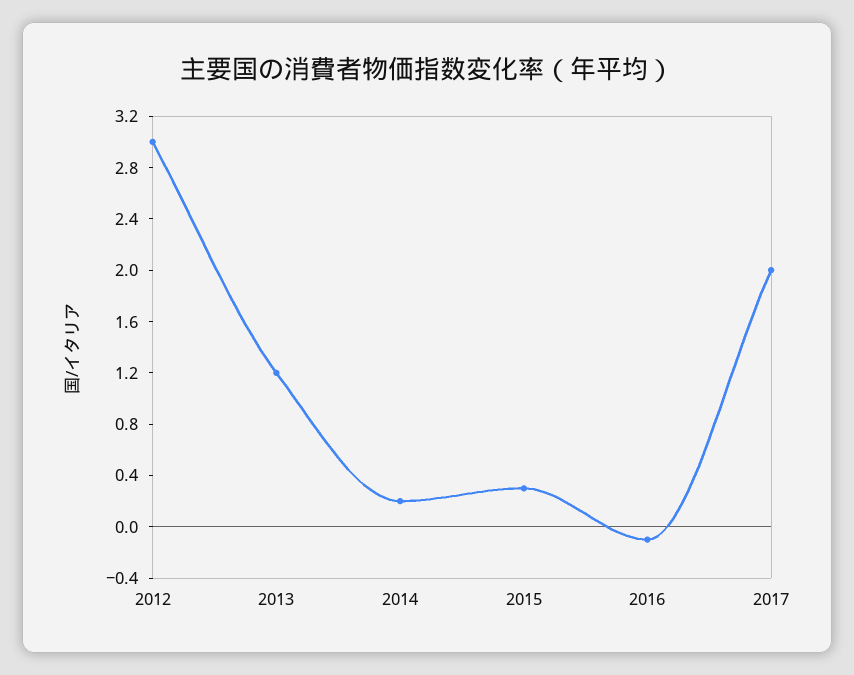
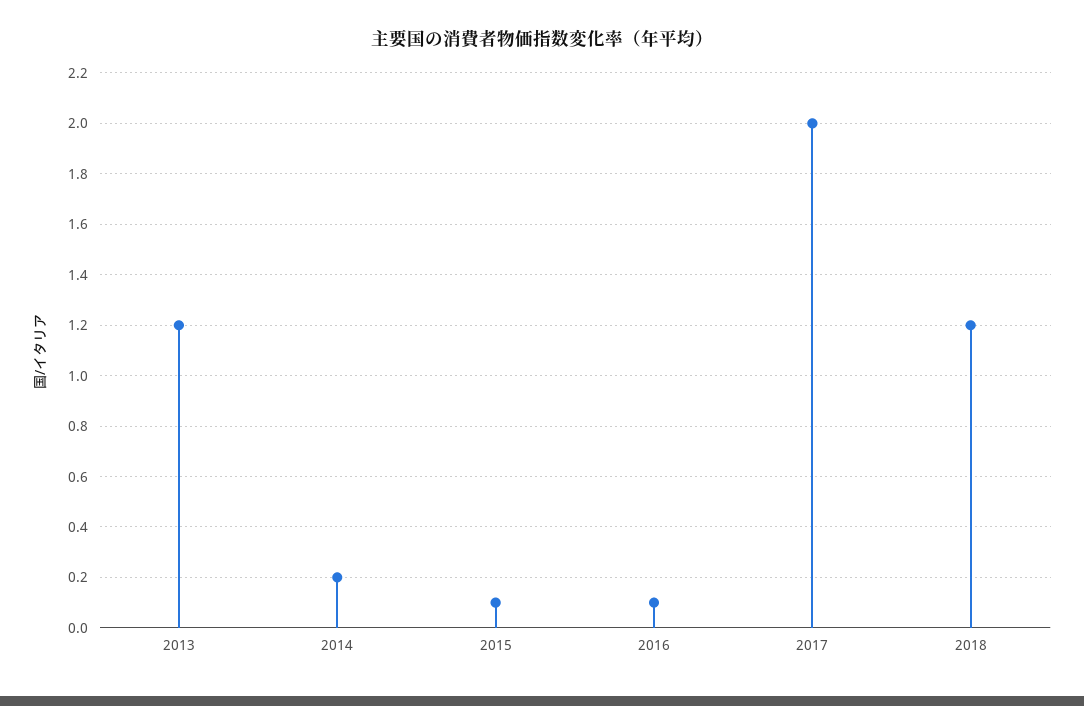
2012: 3 -> none
2015: 0.3 -> 0.1
2016: -0.1 -> 0.1
2018: none -> 1.2

